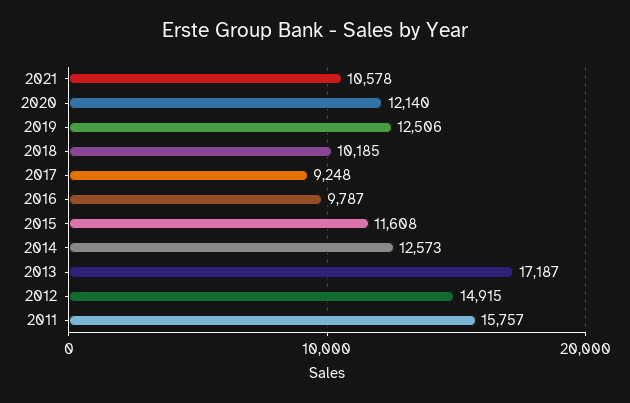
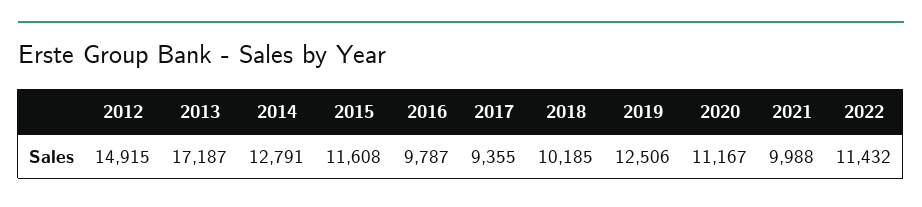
2021: 10578 -> 9988
2020: 12140 -> 11167
2017: 9248 -> 9355
2014: 12573 -> 12791
2011: 15757 -> none
2022: none -> 11432

